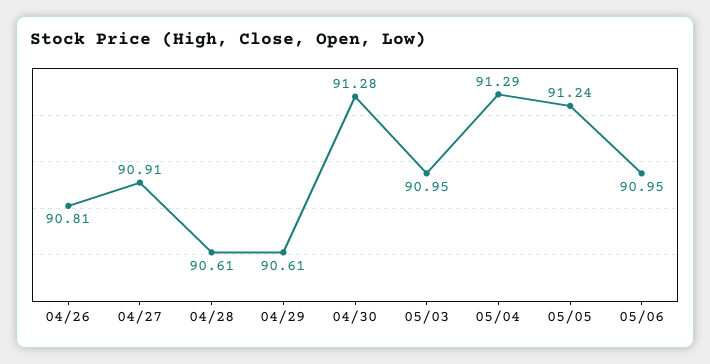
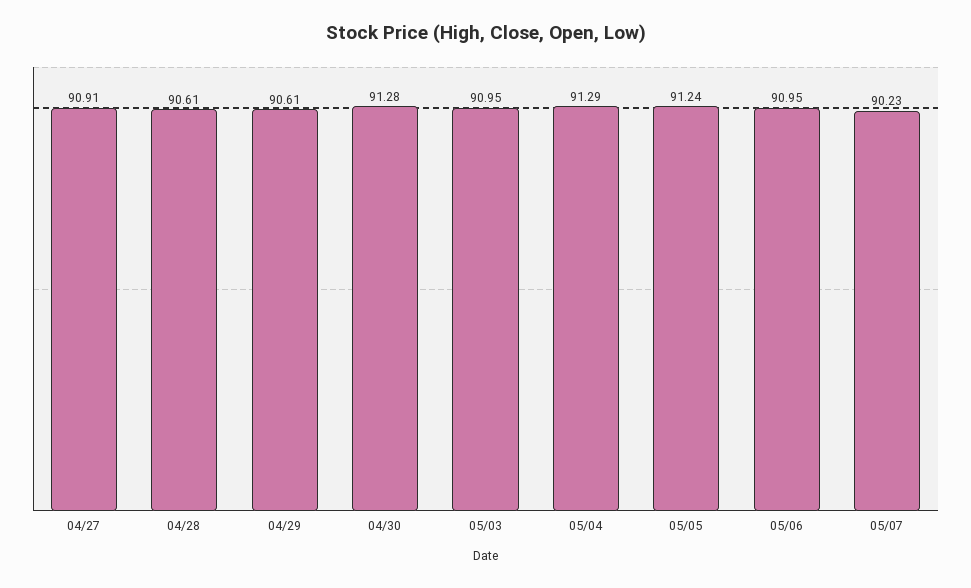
04/26: 90.81 -> none
05/07: none -> 90.23

